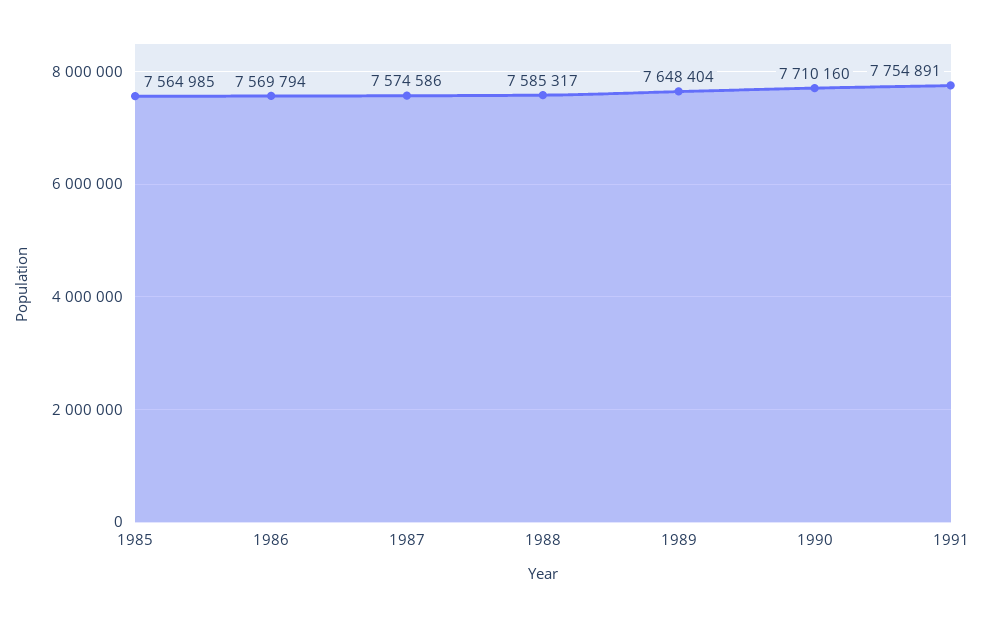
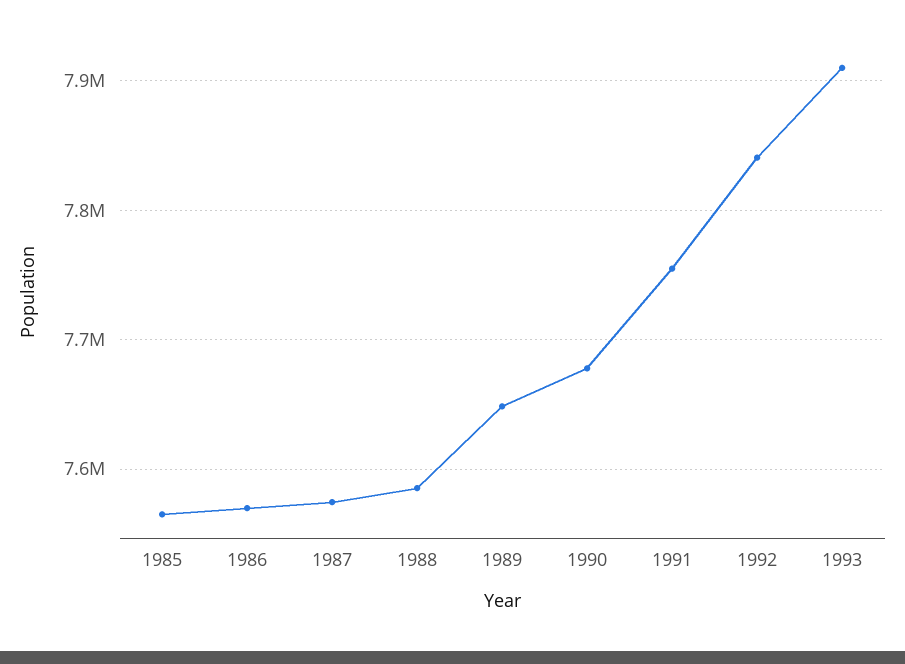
1990: 7710160 -> 7680000
1992: none -> 7840000
1993: none -> 7910000

